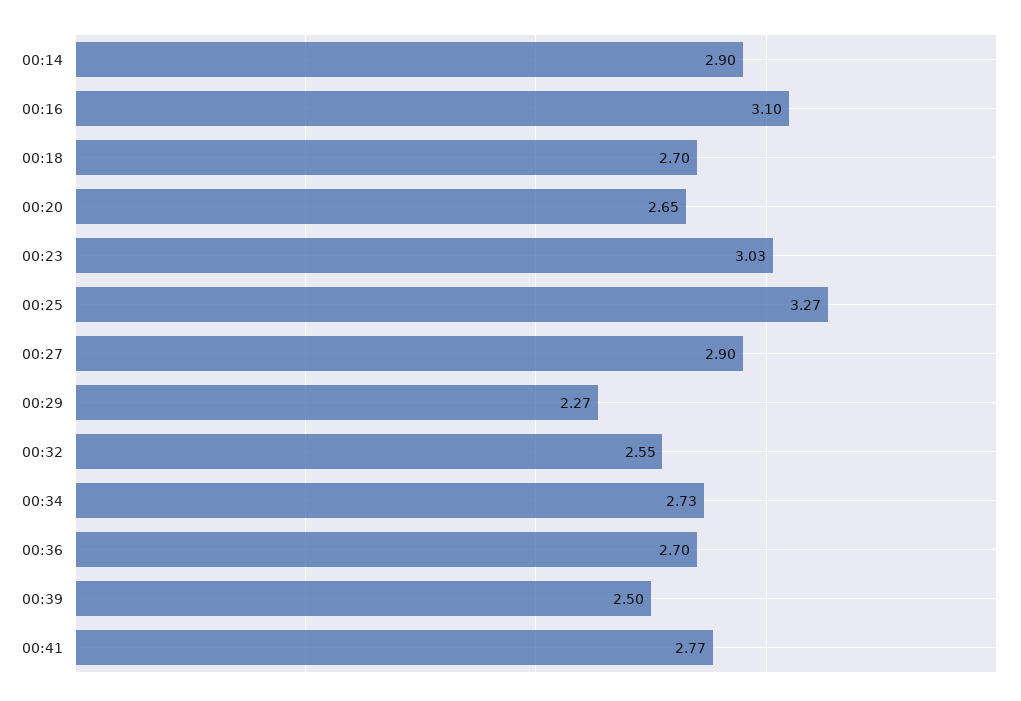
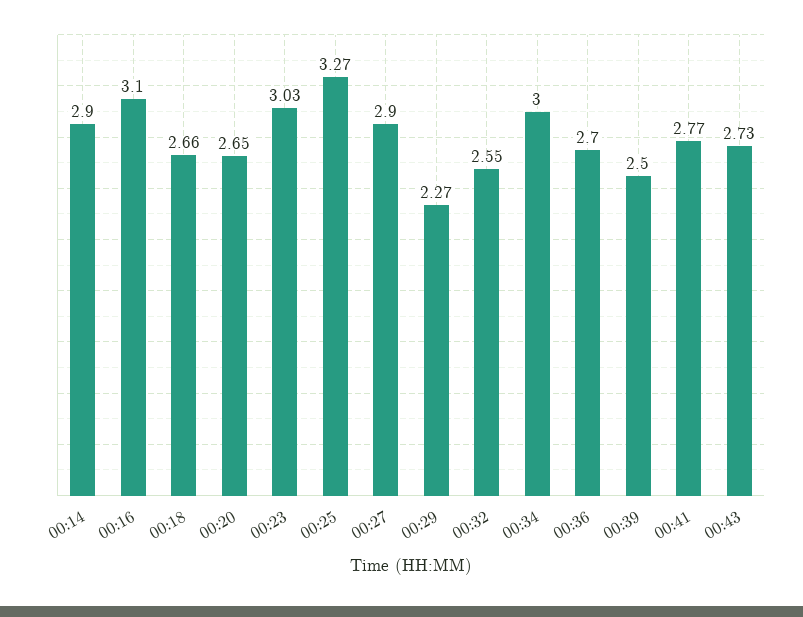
00:18: 2.7 -> 2.66
00:34: 2.73 -> 3
00:43: none -> 2.73

